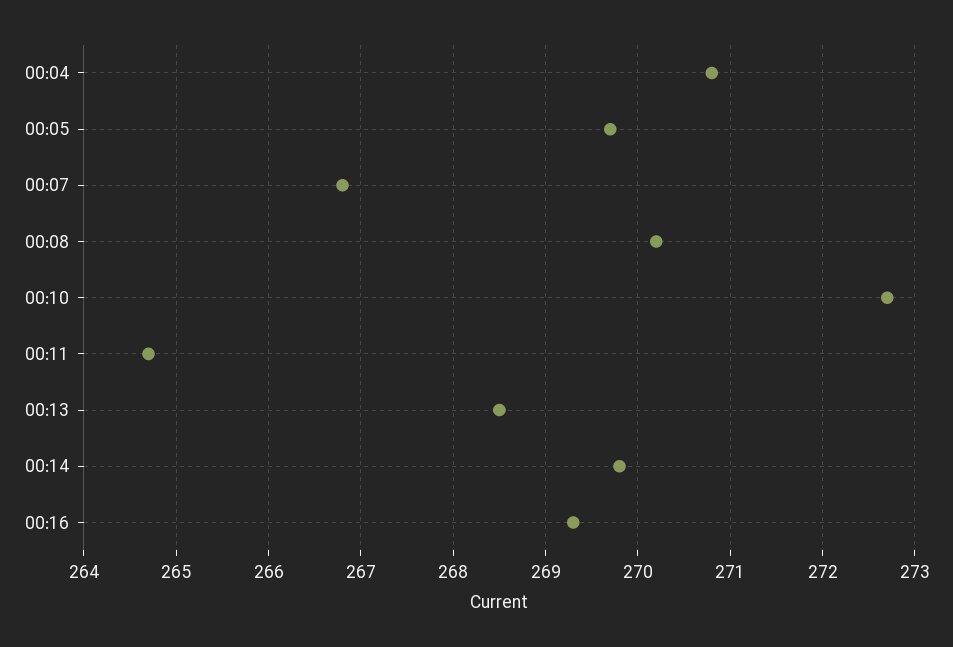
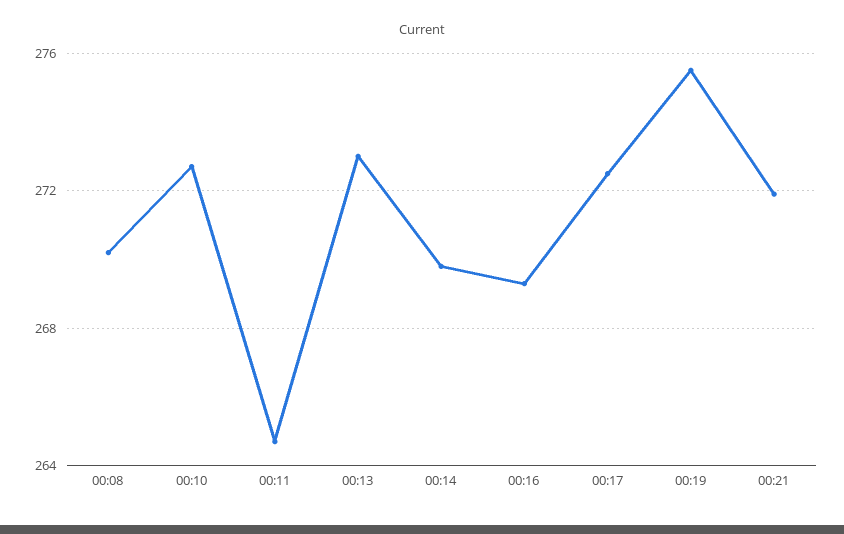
00:04: 270.8 -> none
00:05: 269.7 -> none
00:07: 266.8 -> none
00:13: 268.5 -> 273
00:17: none -> 272.5
00:19: none -> 275.5
00:21: none -> 272

